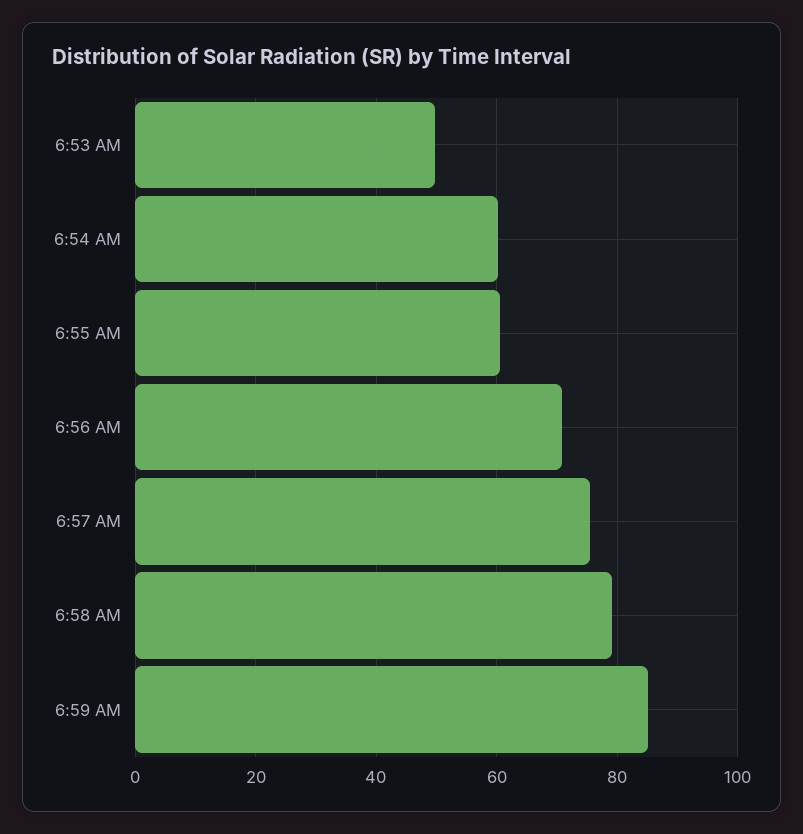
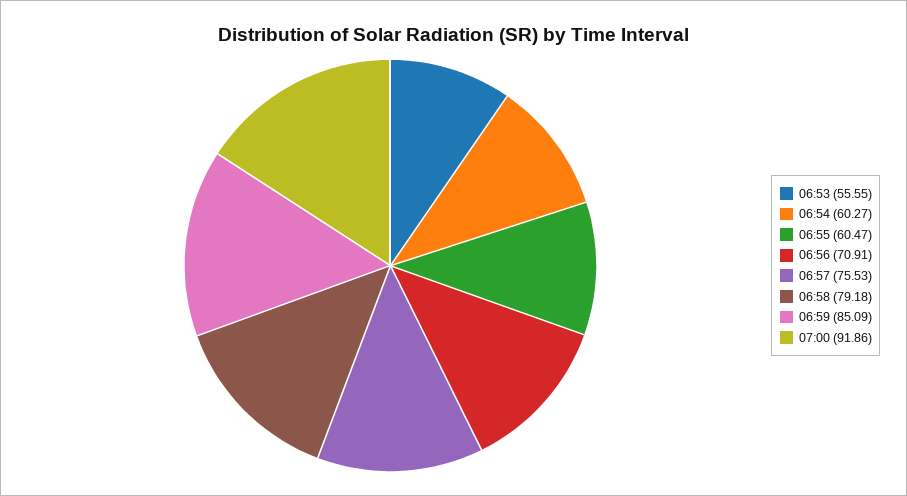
6:53 AM: 50 -> 55.55
07:00: none -> 91.86

